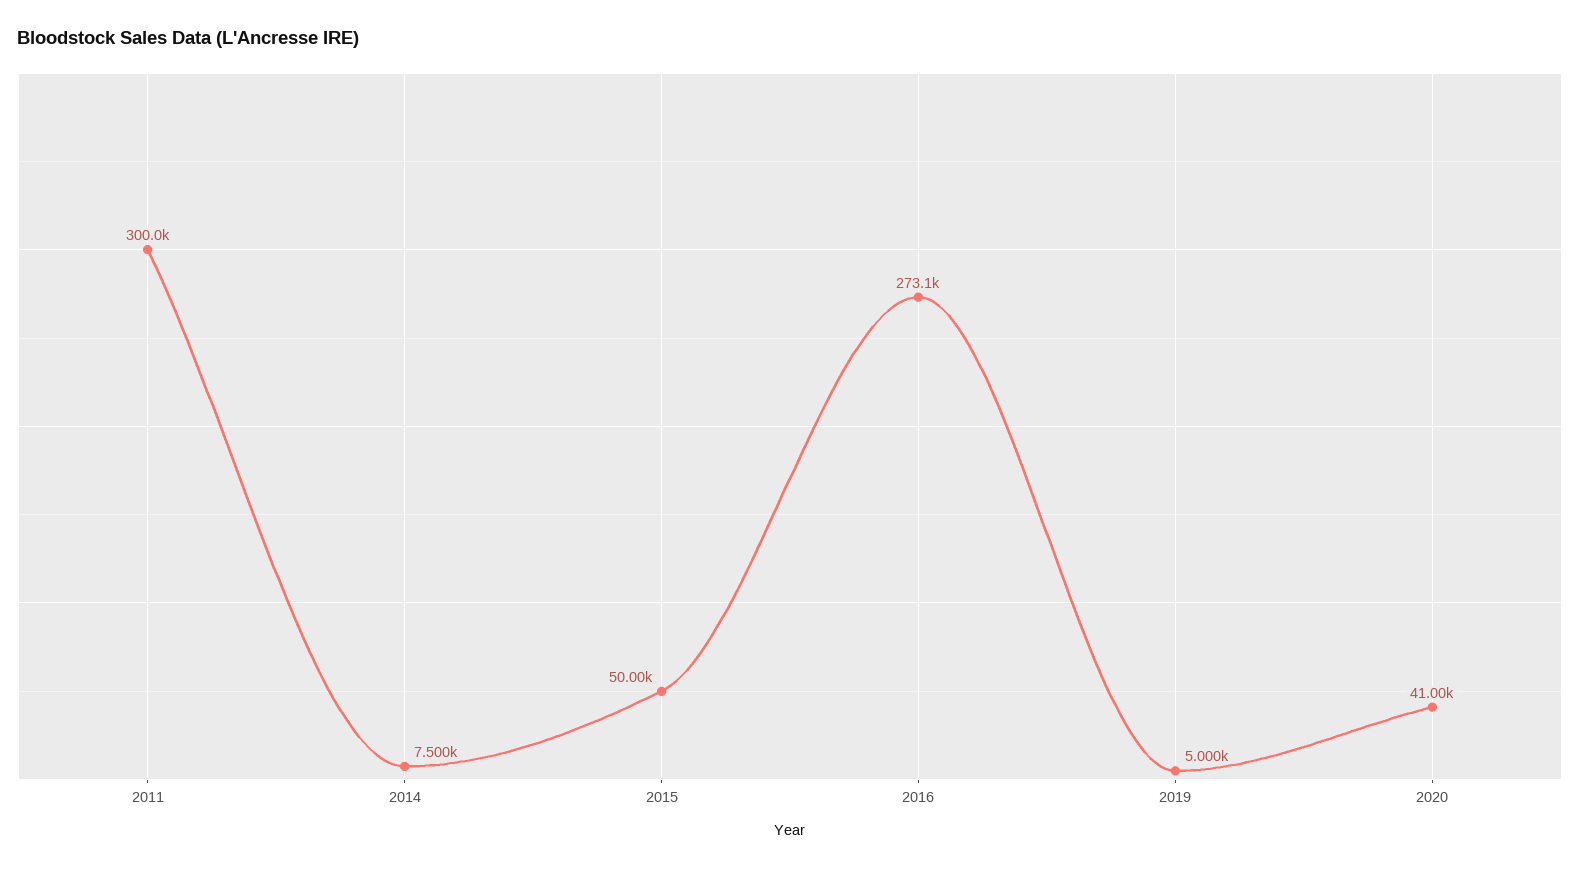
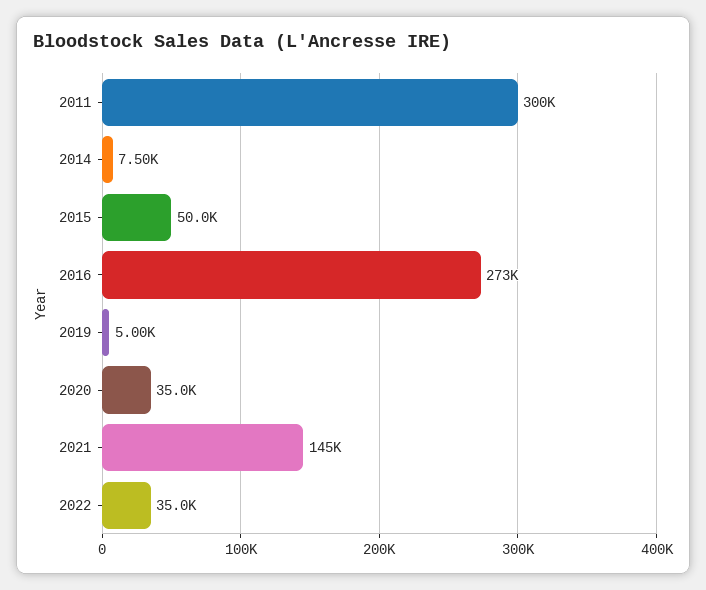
2020: 41000 -> 35000
2021: none -> 145000
2022: none -> 35000

